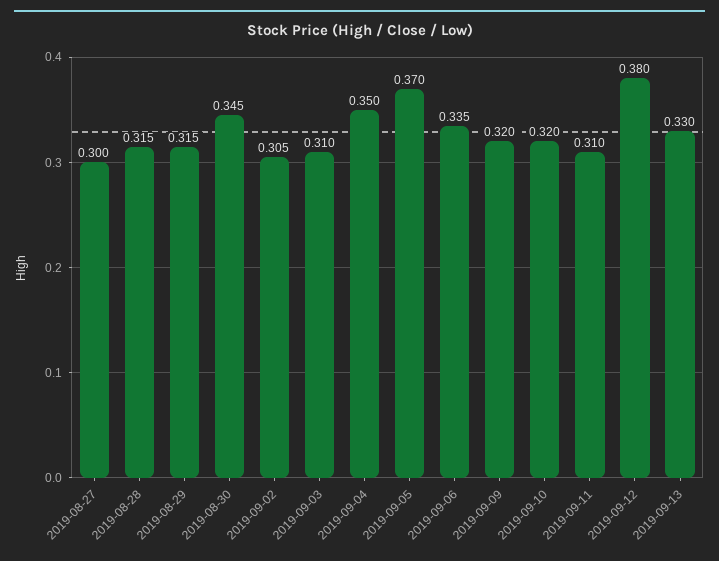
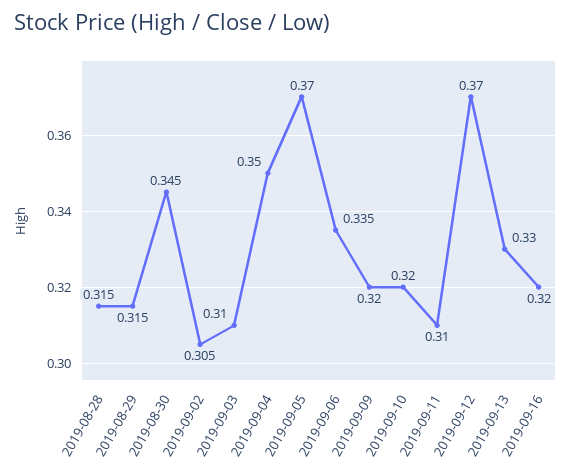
2019-08-27: 0.3 -> none
2019-09-12: 0.38 -> 0.37
2019-09-16: none -> 0.32

